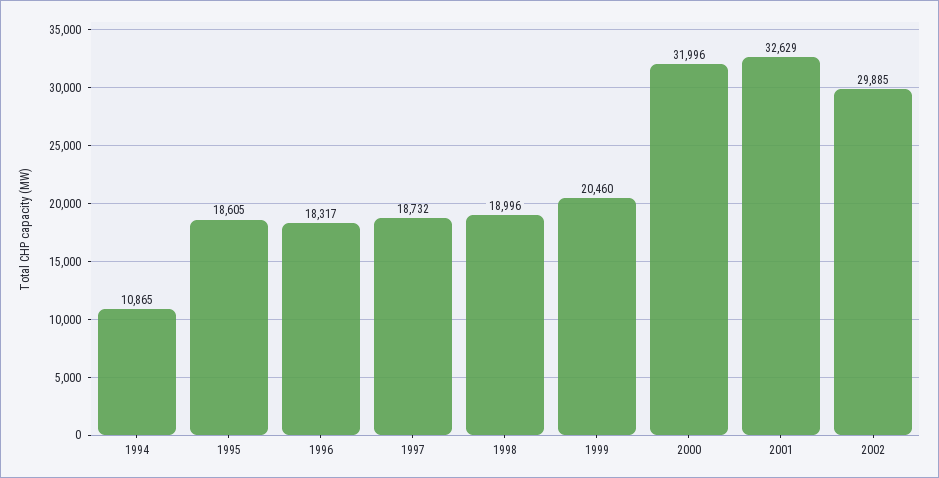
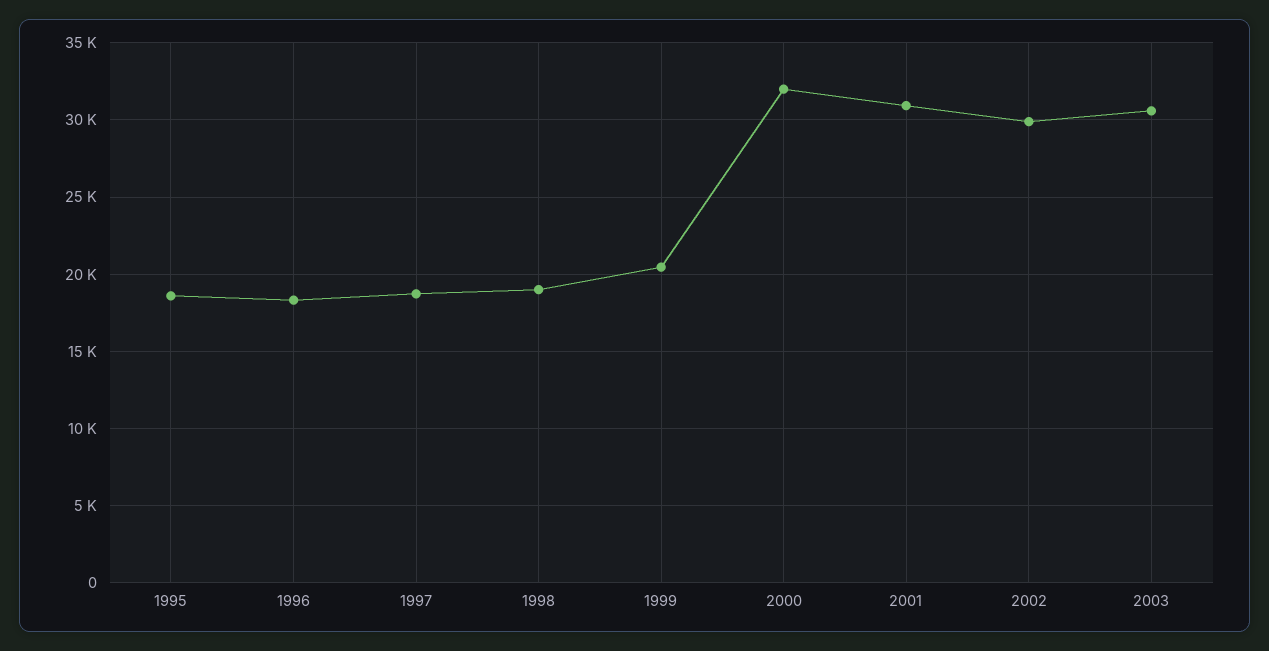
1994: 10865 -> none
2001: 32629 -> 31000
2003: none -> 30500

